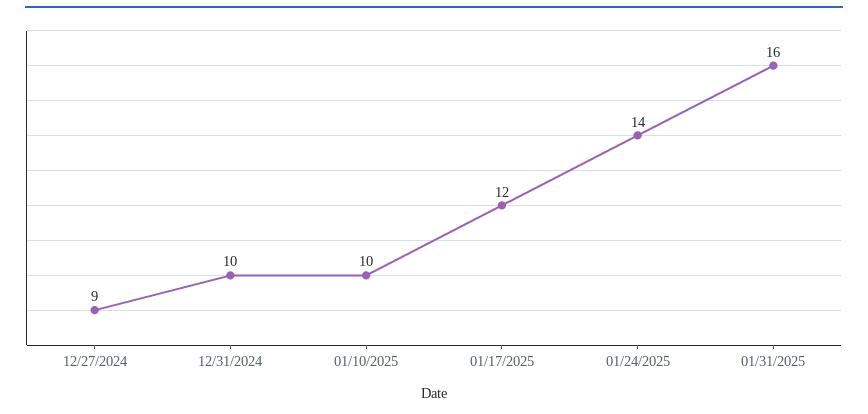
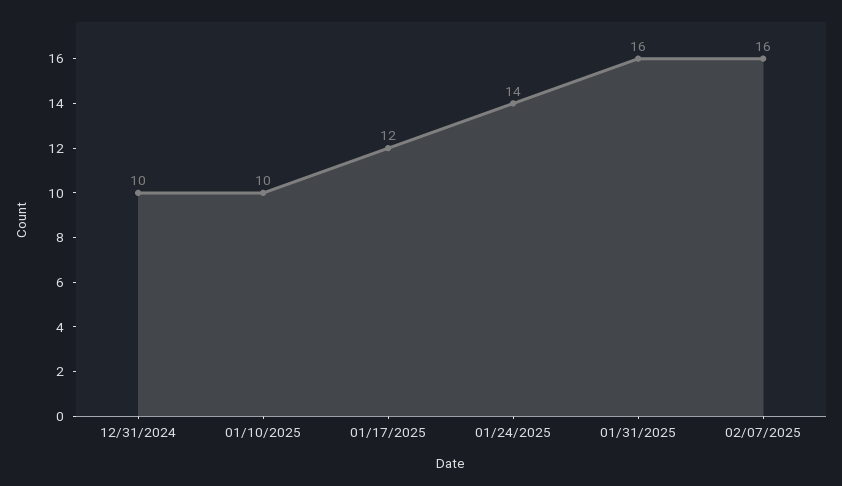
12/27/2024: 9 -> none
02/07/2025: none -> 16

